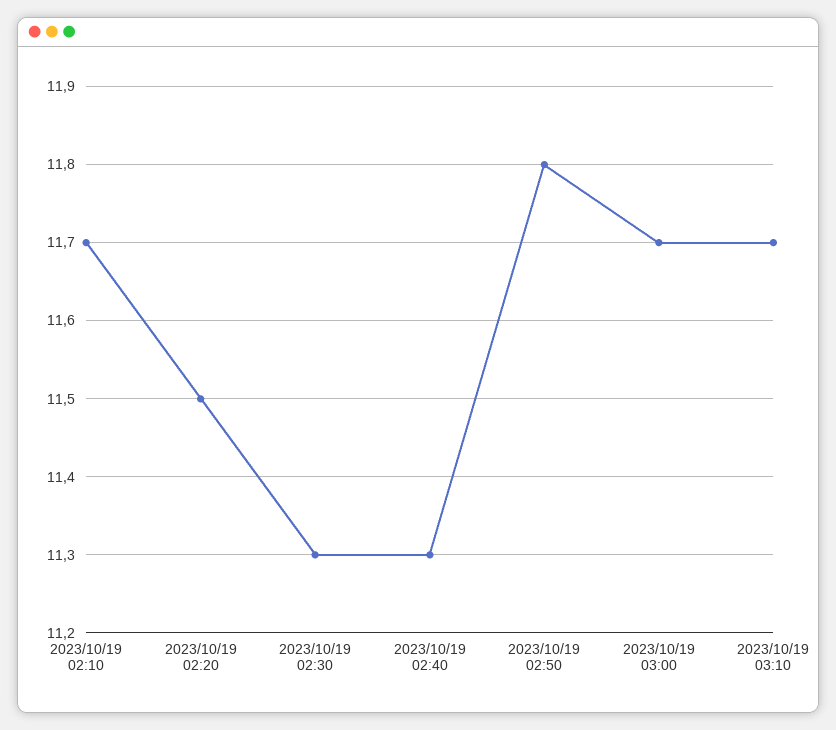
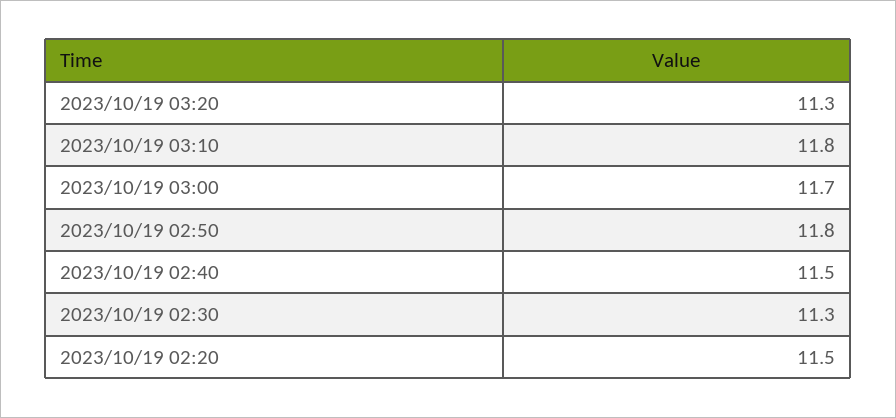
2023/10/19 02:10: 11.7 -> none
2023/10/19 02:40: 11.3 -> 11.5
2023/10/19 03:10: 11.7 -> 11.8
2023/10/19 03:20: none -> 11.3

